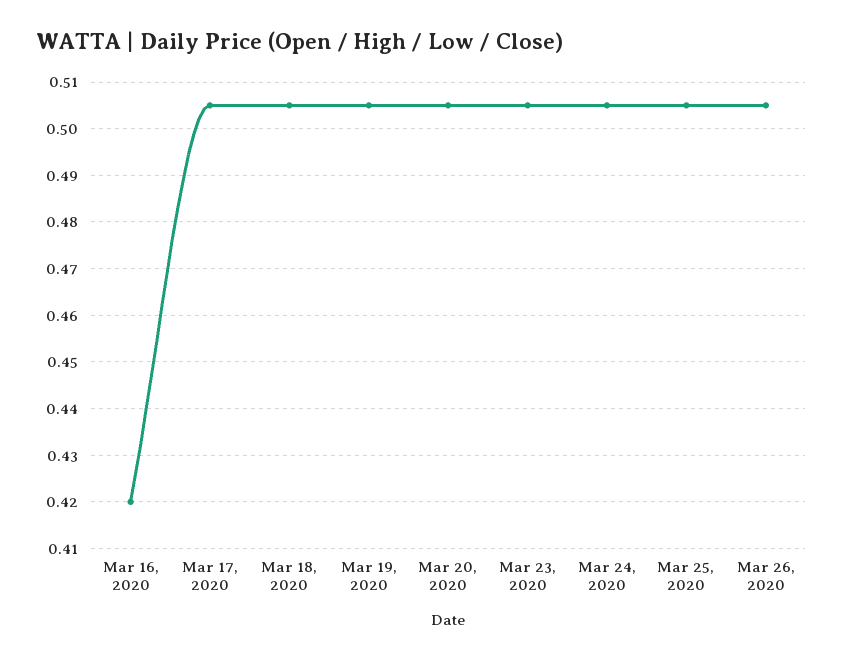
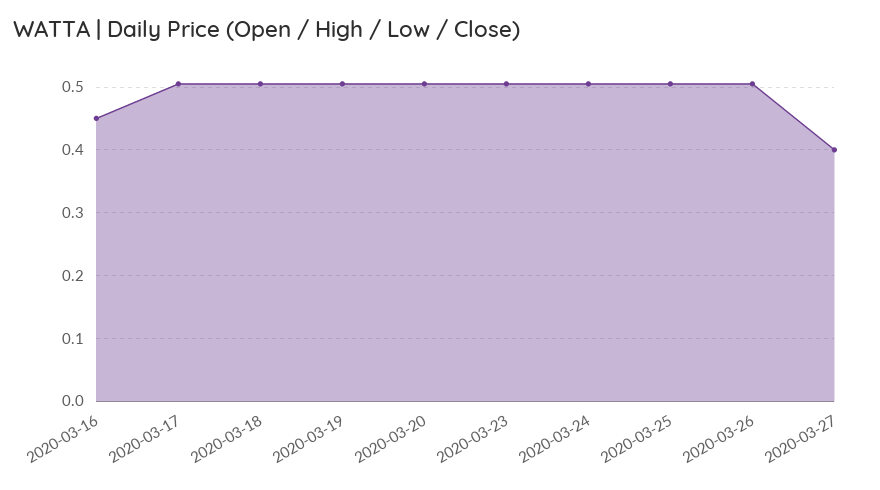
Mar 16, 2020: 0.42 -> 0.45
2020-03-27: none -> 0.4

